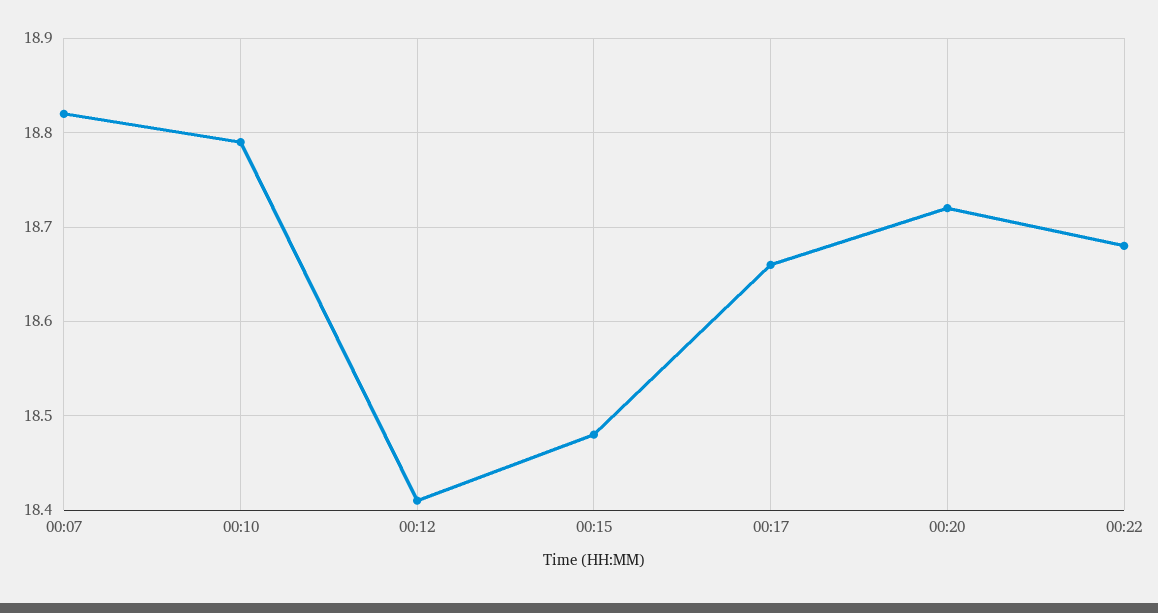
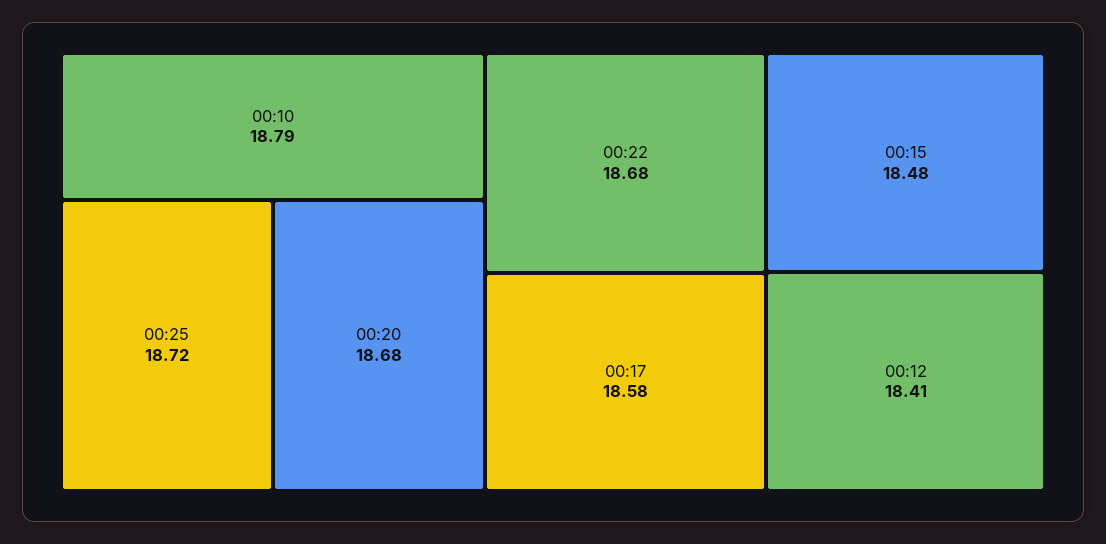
00:07: 18.82 -> none
00:17: 18.66 -> 18.58
00:20: 18.72 -> 18.68
00:25: none -> 18.72

